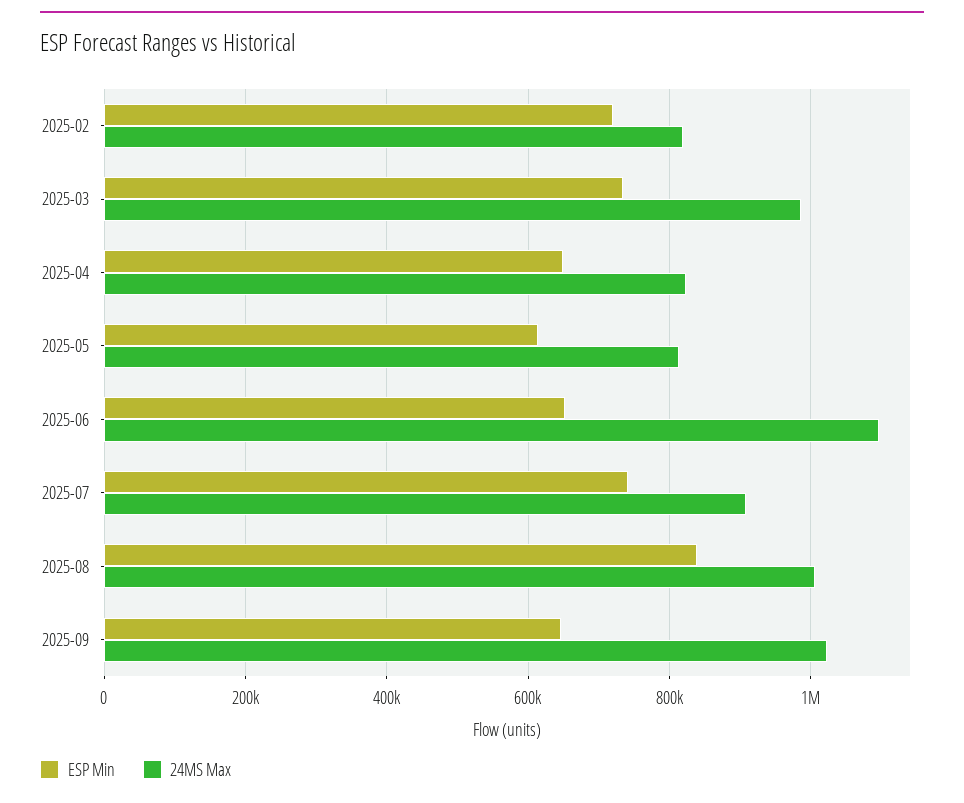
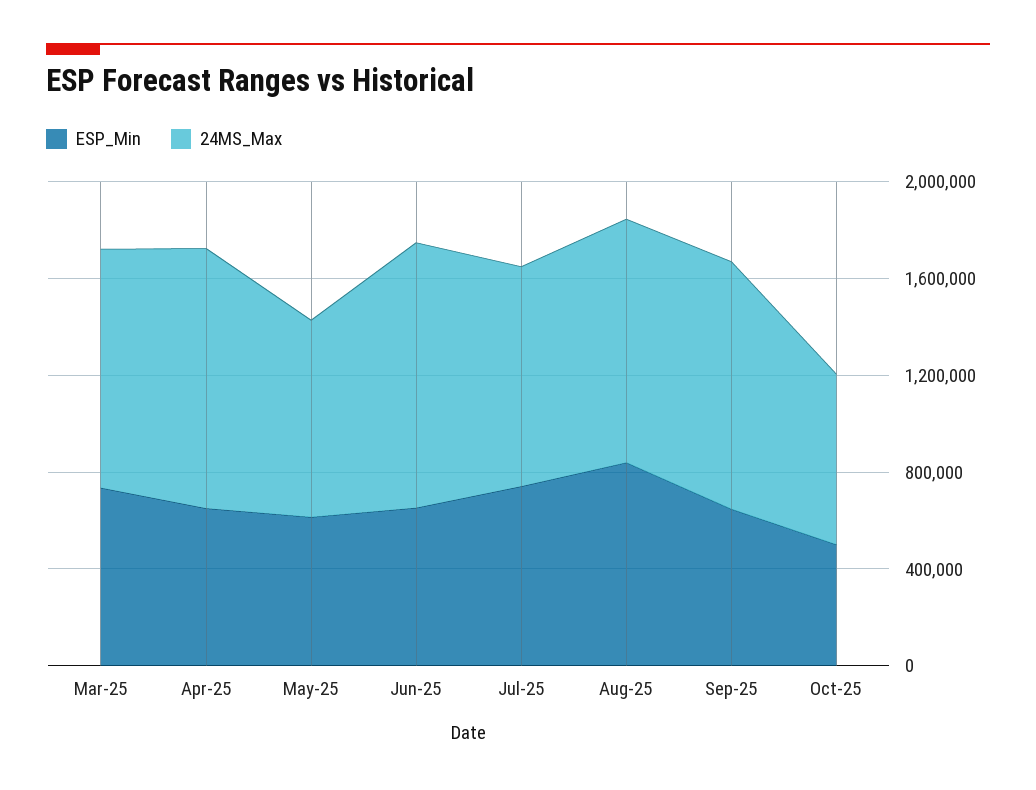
ESP Min, 2025-02: 720000 -> none
24MS Max, 2025-02: 820000 -> none
24MS Max, 2025-04: 820000 -> 1100000
ESP Min, Oct-25: none -> 500000
24MS Max, Oct-25: none -> 700000

